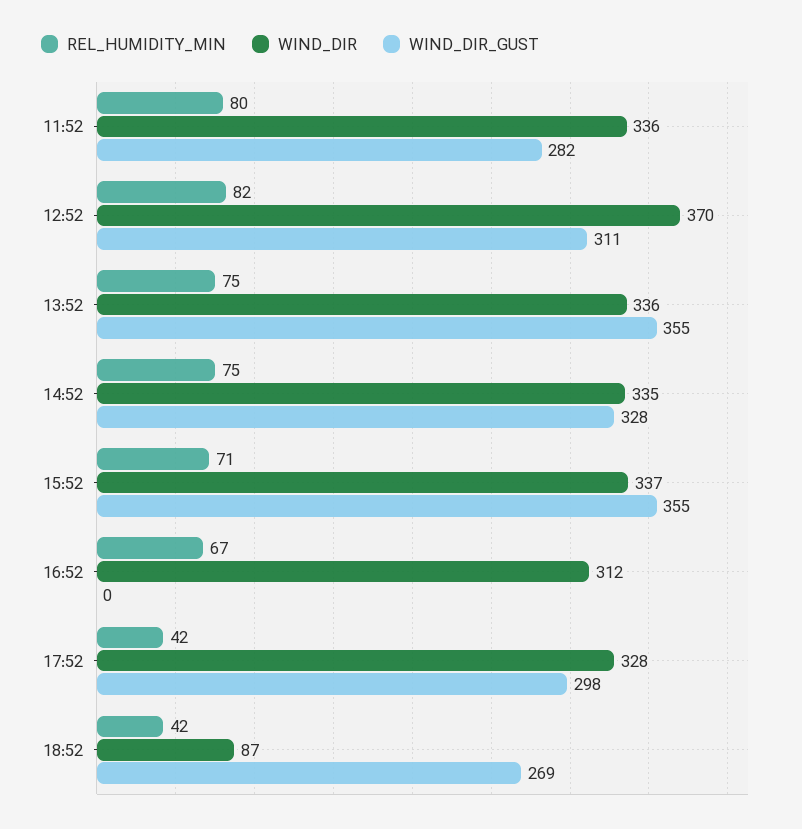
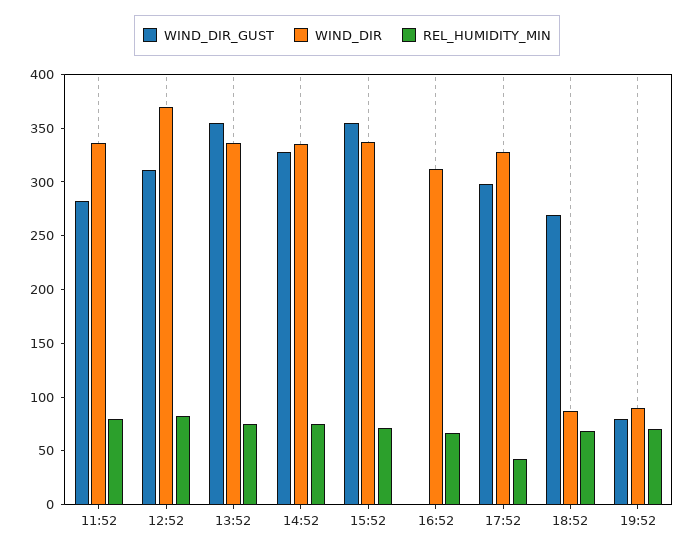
REL_HUMIDITY_MIN, 18:52: 42 -> 70
WIND_DIR_GUST, 19:52: none -> 80
WIND_DIR, 19:52: none -> 90
REL_HUMIDITY_MIN, 19:52: none -> 70

